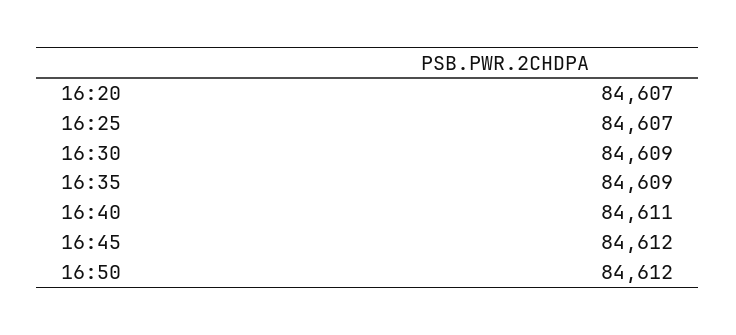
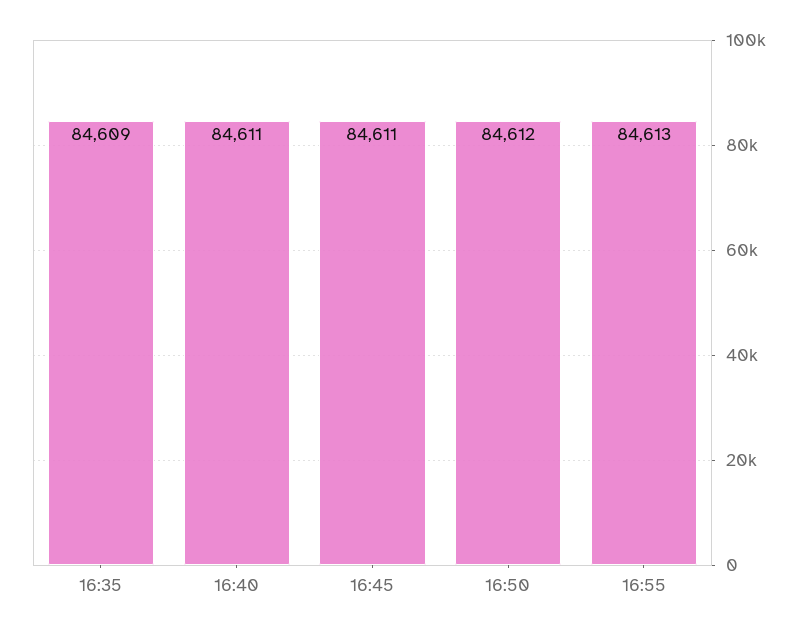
16:20: 84607 -> none
16:25: 84607 -> none
16:30: 84609 -> none
16:45: 84612 -> 84611
16:55: none -> 84613

